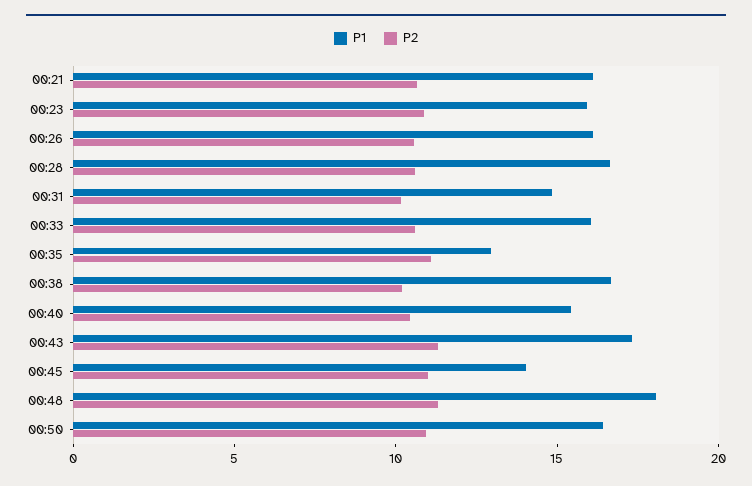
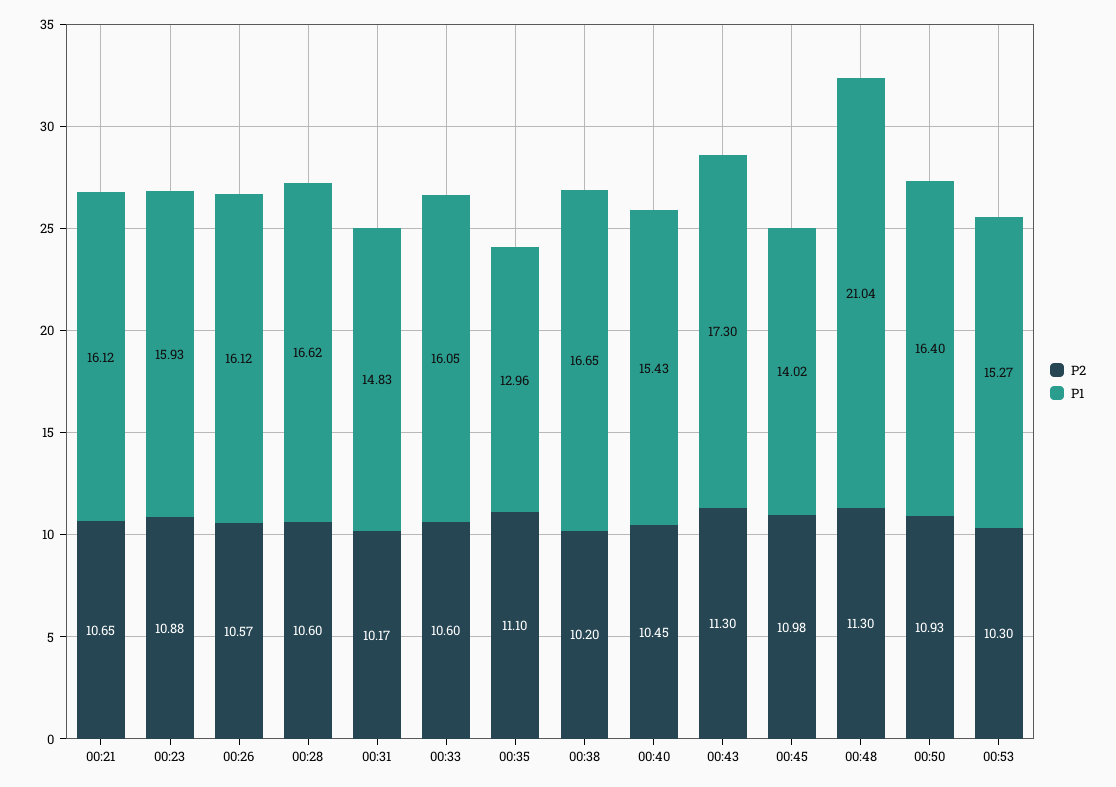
P1, 00:48: 18 -> 21.04
P2, 00:53: none -> 10.3
P1, 00:53: none -> 15.27

